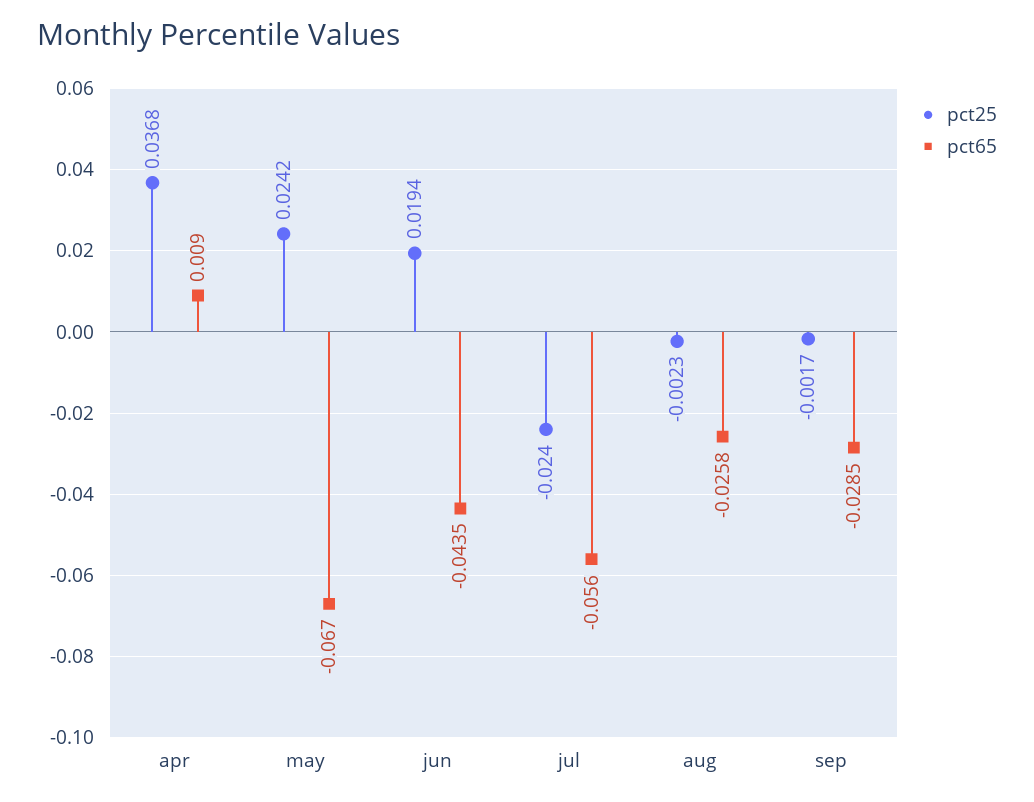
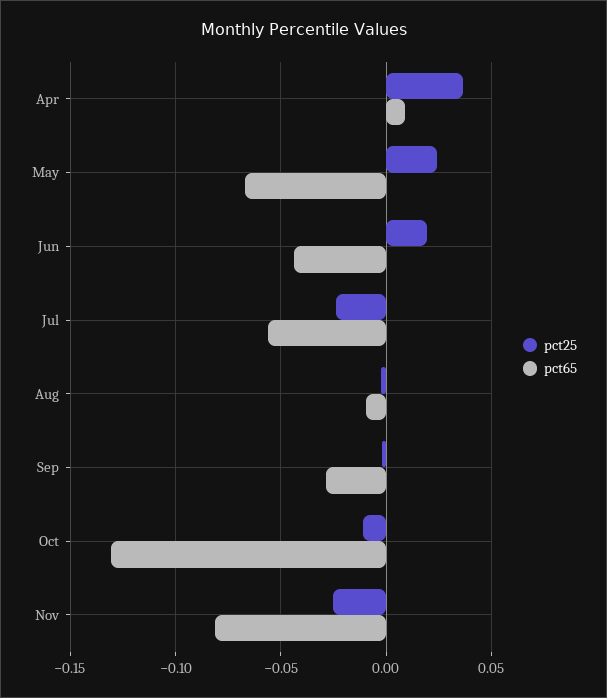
pct65, aug: -0.0258 -> -0.01
pct25, Oct: none -> -0.01
pct65, Oct: none -> -0.13
pct25, Nov: none -> -0.025
pct65, Nov: none -> -0.08

